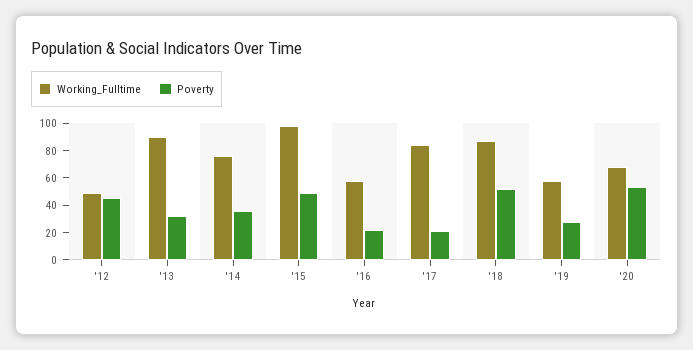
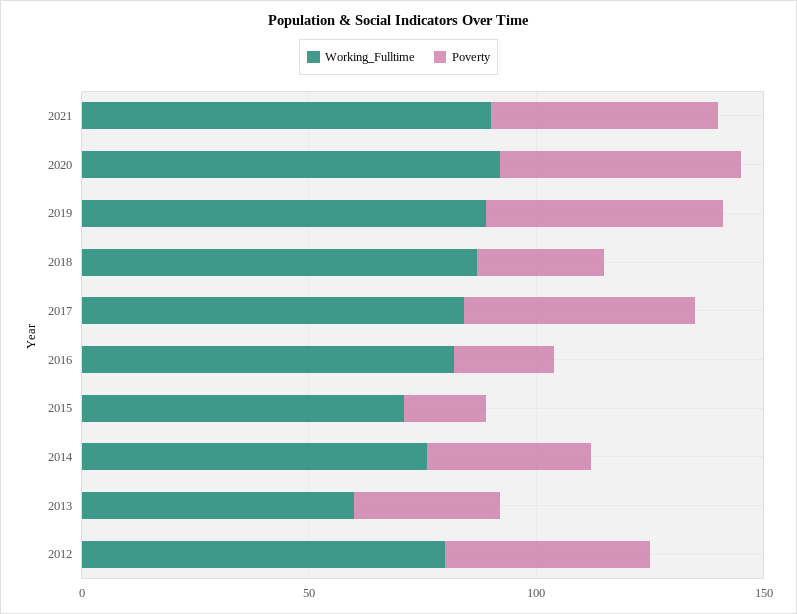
Working_Fulltime, '12: 50 -> 80
Working_Fulltime, '13: 90 -> 60
Working_Fulltime, '15: 100 -> 70
Poverty, '15: 50 -> 20
Working_Fulltime, '16: 60 -> 80
Poverty, '17: 20 -> 50
Poverty, '18: 50 -> 30
Working_Fulltime, '19: 60 -> 90
Poverty, '19: 30 -> 50
Working_Fulltime, '20: 70 -> 90
Working_Fulltime, 2021: none -> 90
Poverty, 2021: none -> 50

